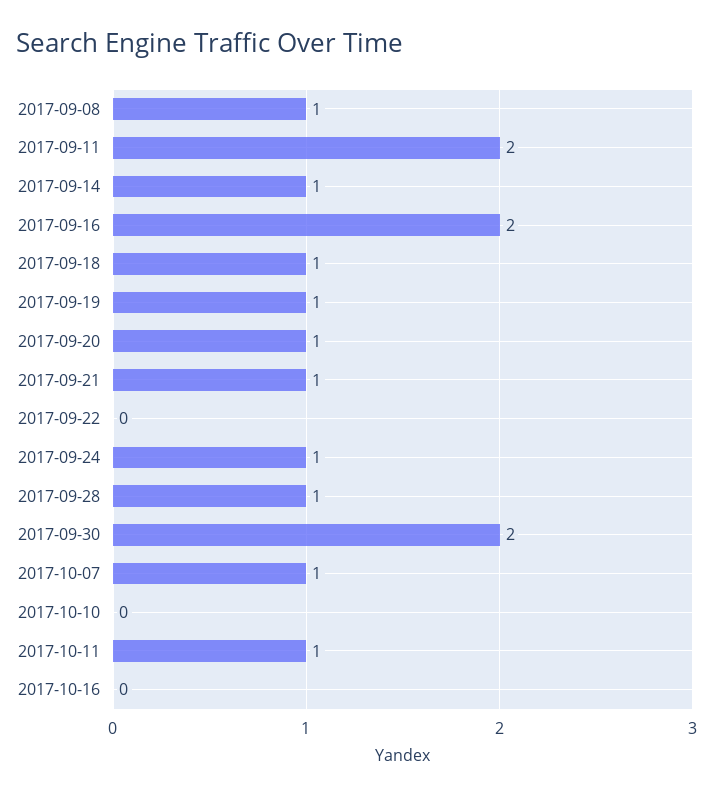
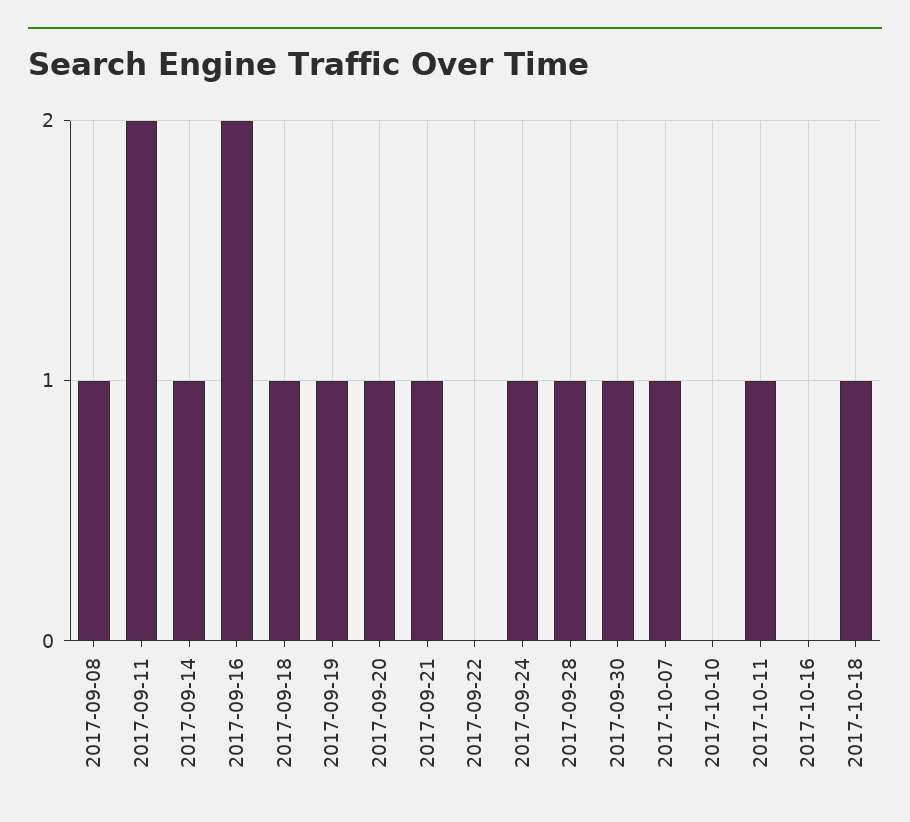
2017-09-30: 2 -> 1
2017-10-18: none -> 1

